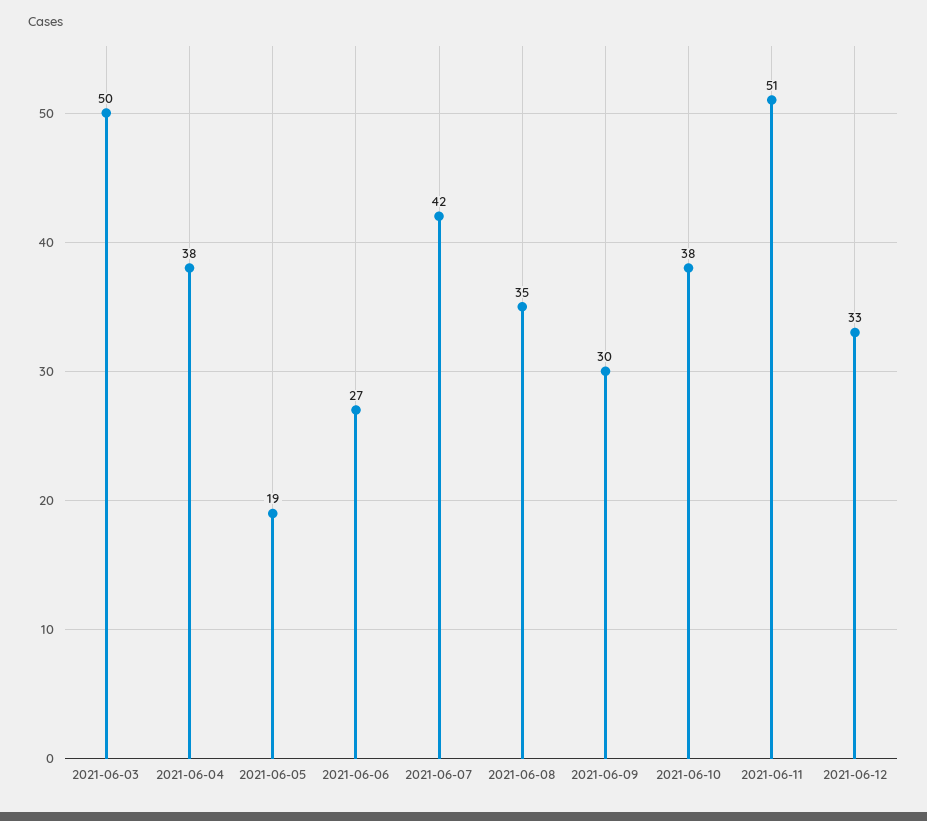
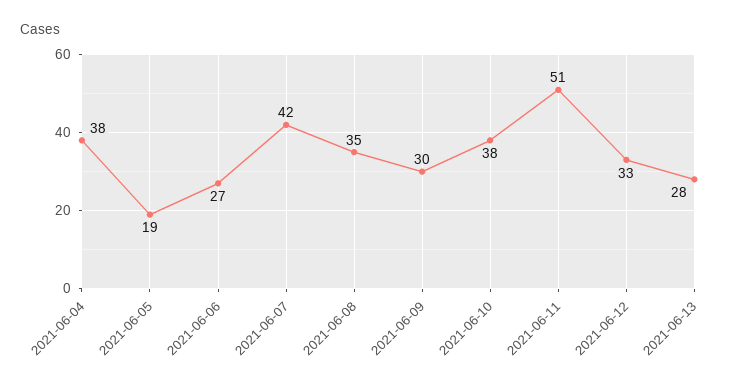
2021-06-03: 50 -> none
2021-06-13: none -> 28

